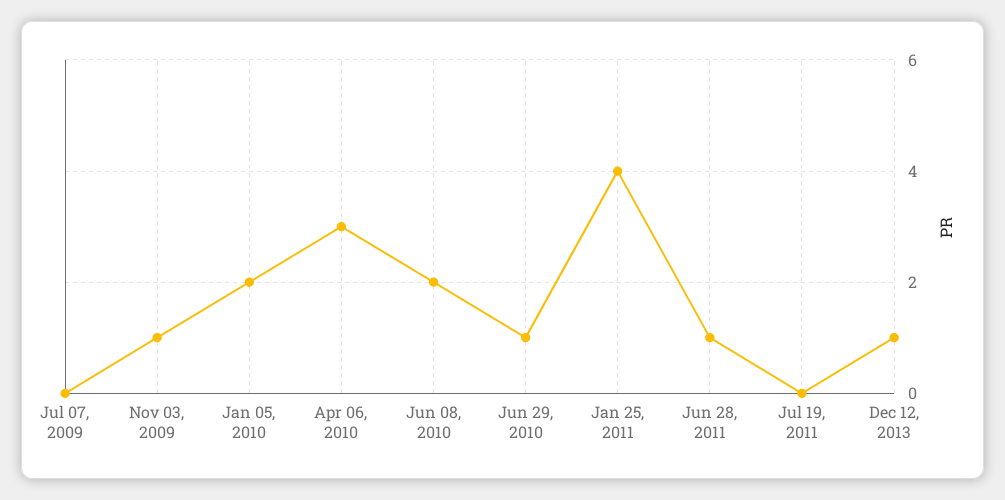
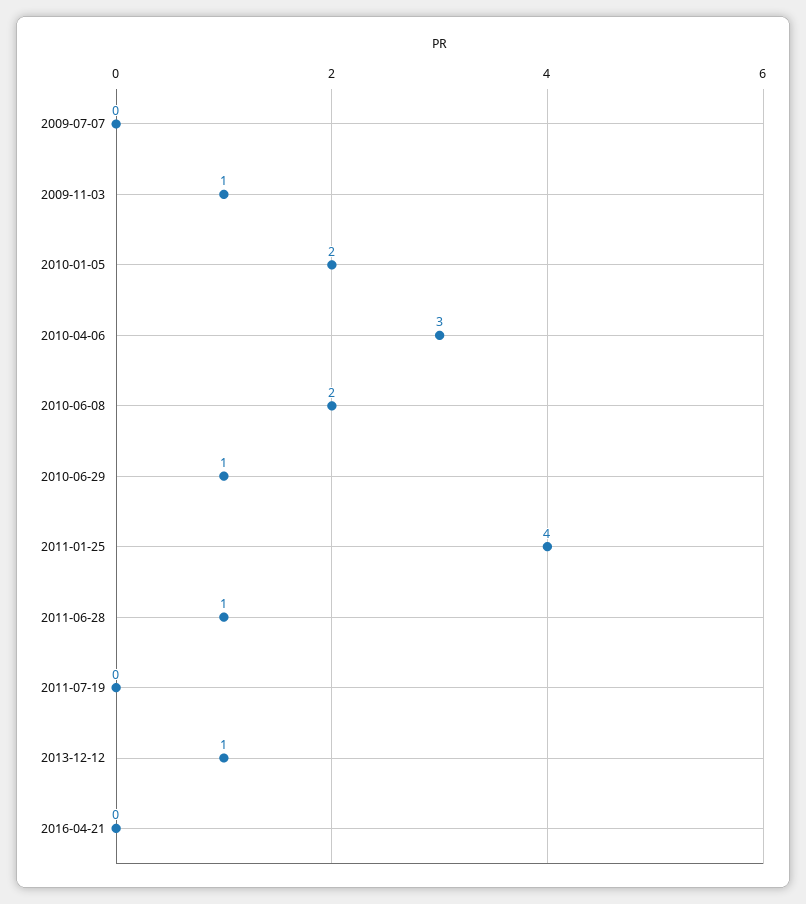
2016-04-21: none -> 0

